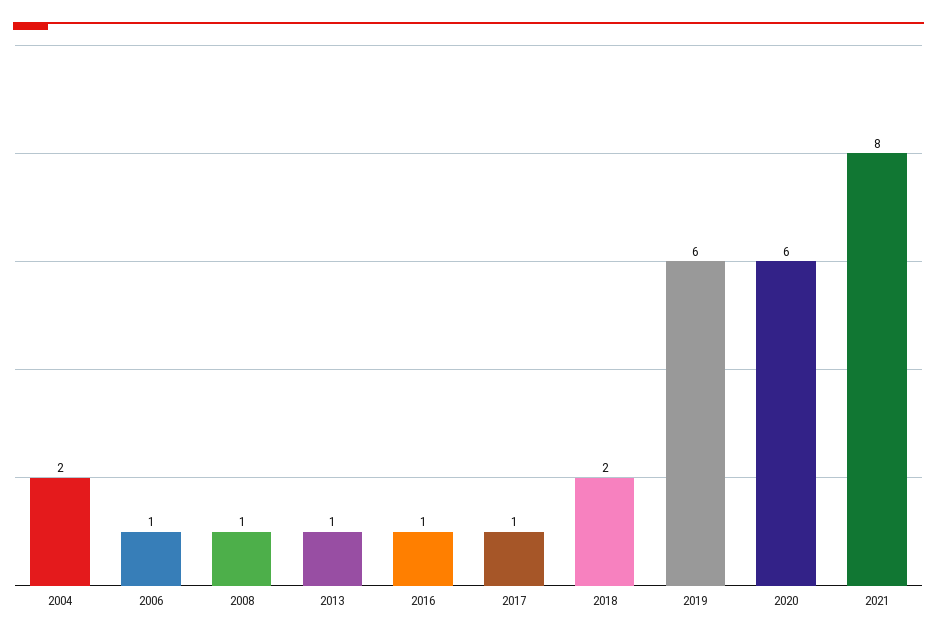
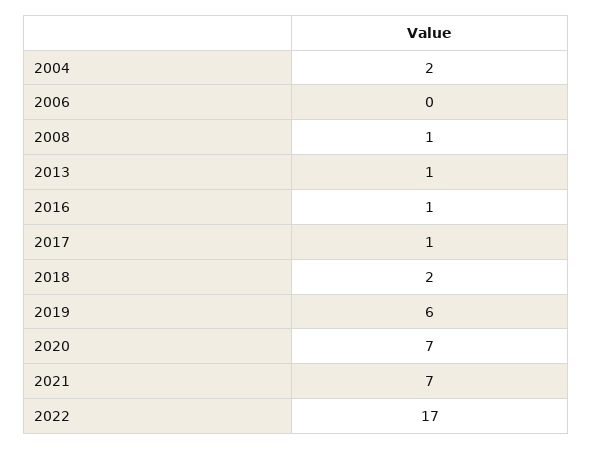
2006: 1 -> 0
2020: 6 -> 7
2021: 8 -> 7
2022: none -> 17

